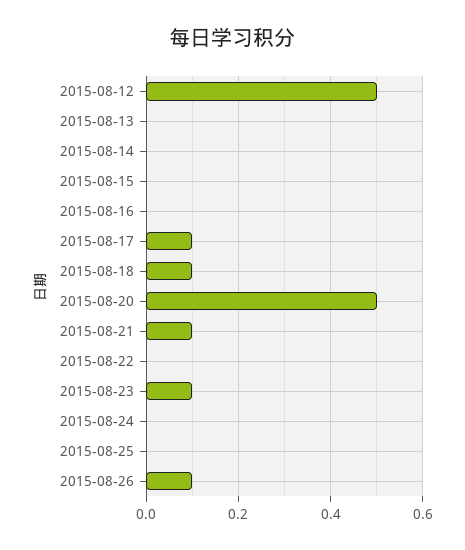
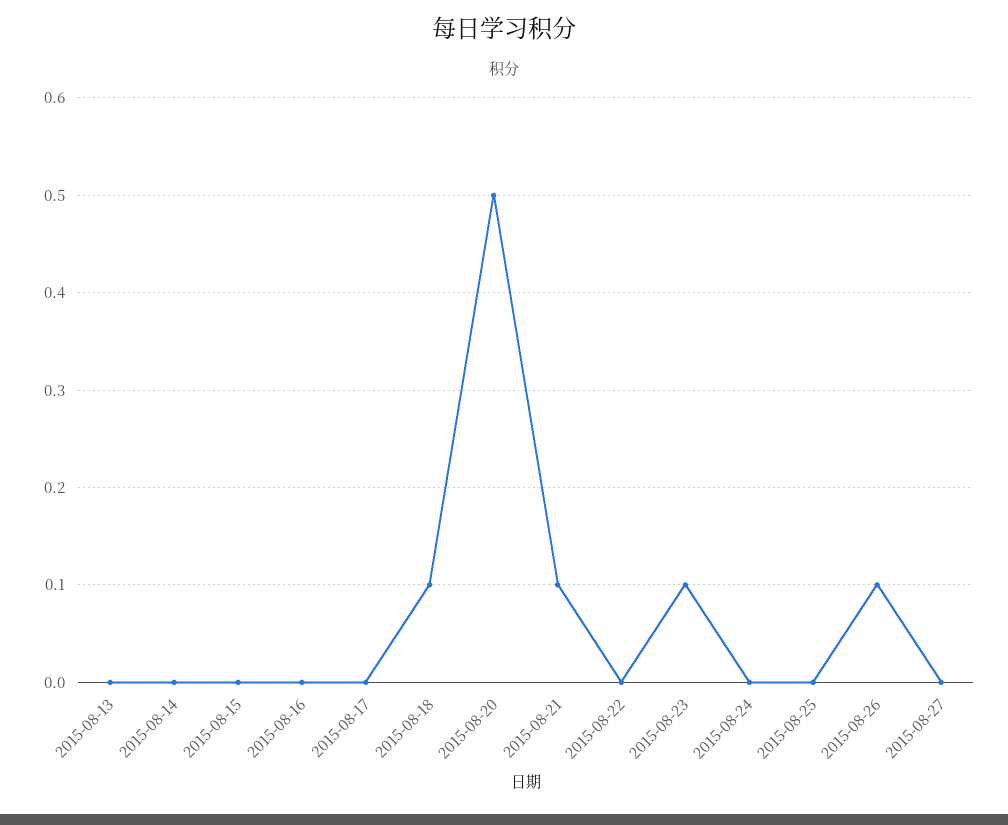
2015-08-12: 0.5 -> none
2015-08-17: 0.1 -> 0
2015-08-27: none -> 0

